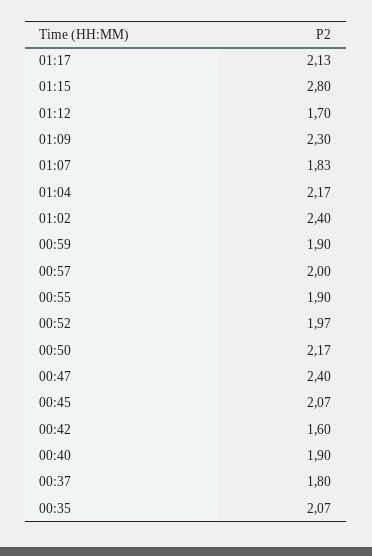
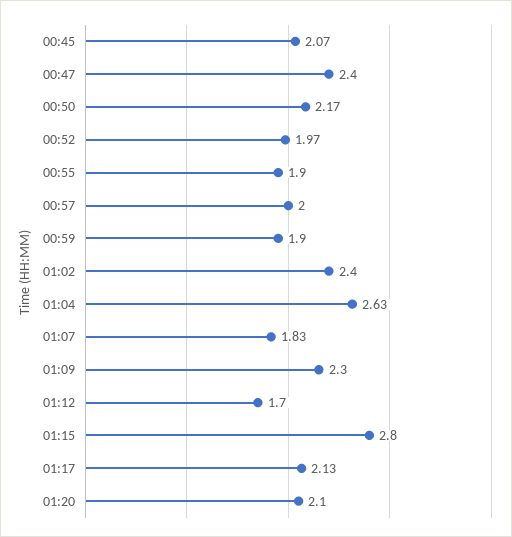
01:04: 2.17 -> 2.63
00:42: 1.6 -> none
00:40: 1.9 -> none
00:37: 1.8 -> none
00:35: 2.07 -> none
01:20: none -> 2.1

